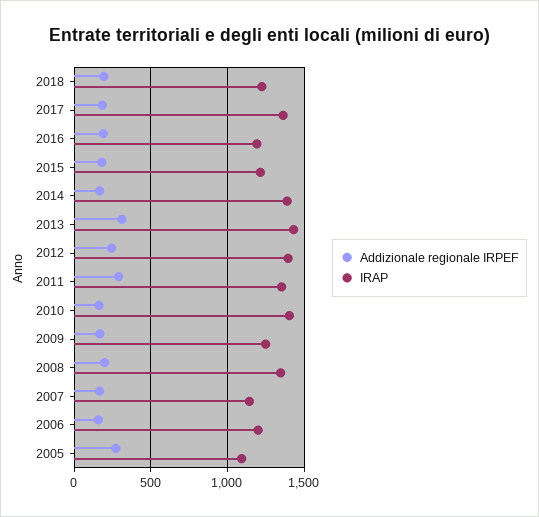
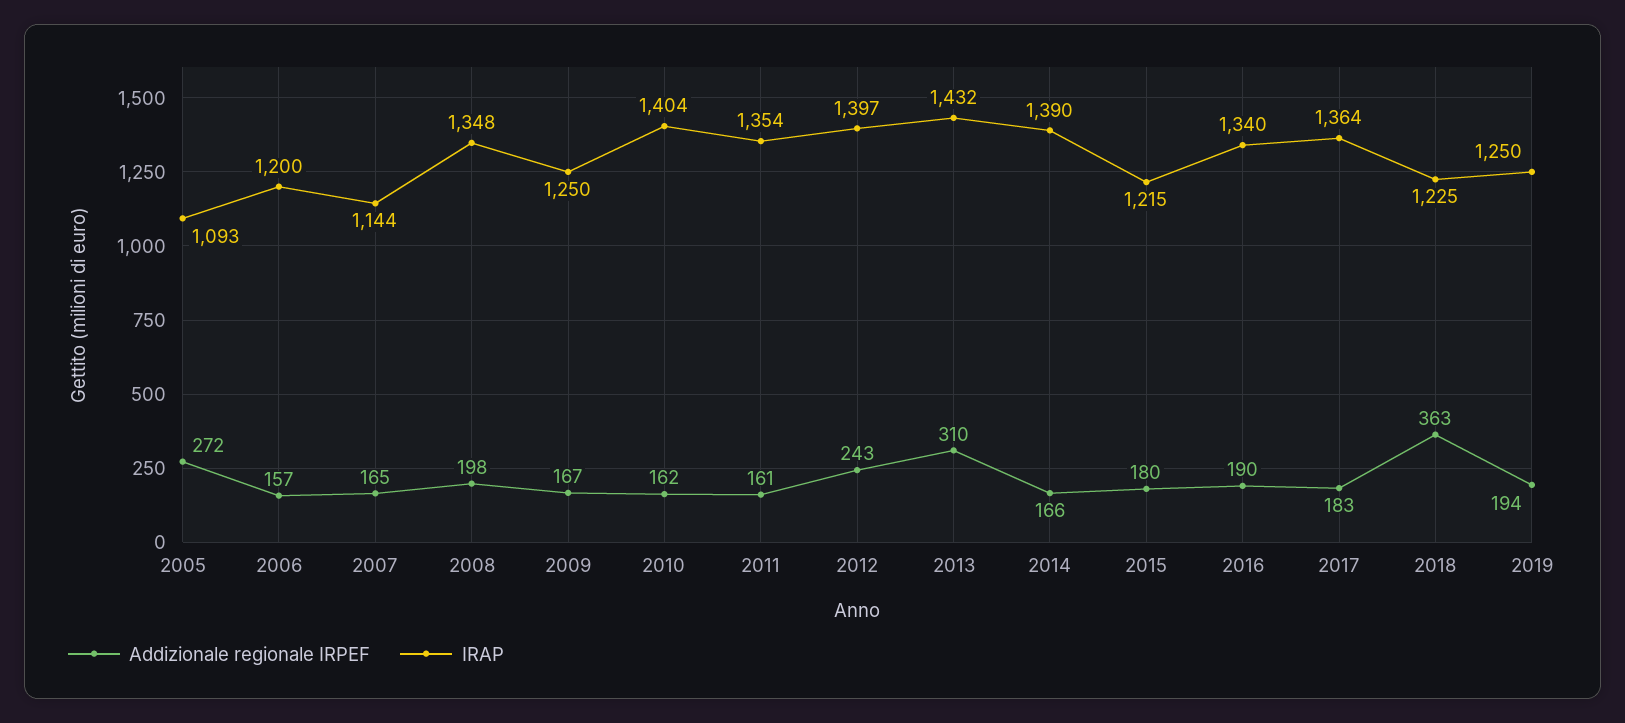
Addizionale regionale IRPEF, 2018: 200 -> 363
IRAP, 2016: 1200 -> 1340
Addizionale regionale IRPEF, 2011: 300 -> 161
Addizionale regionale IRPEF, 2019: none -> 194
IRAP, 2019: none -> 1250

